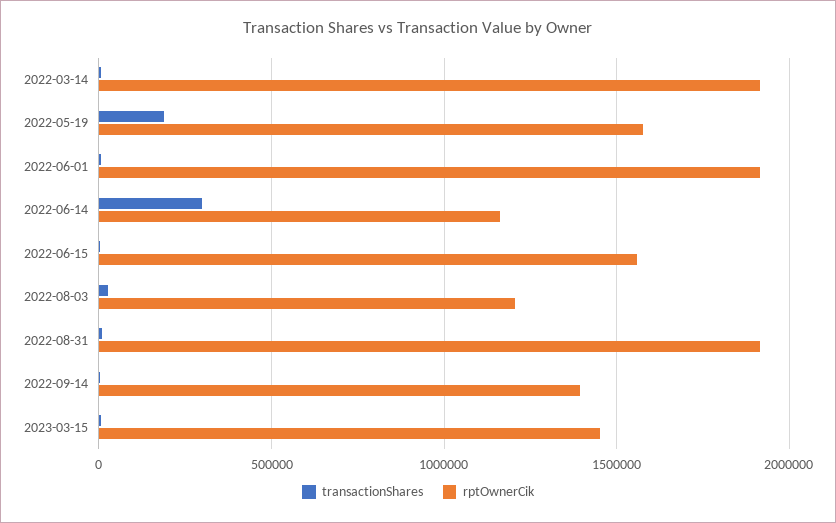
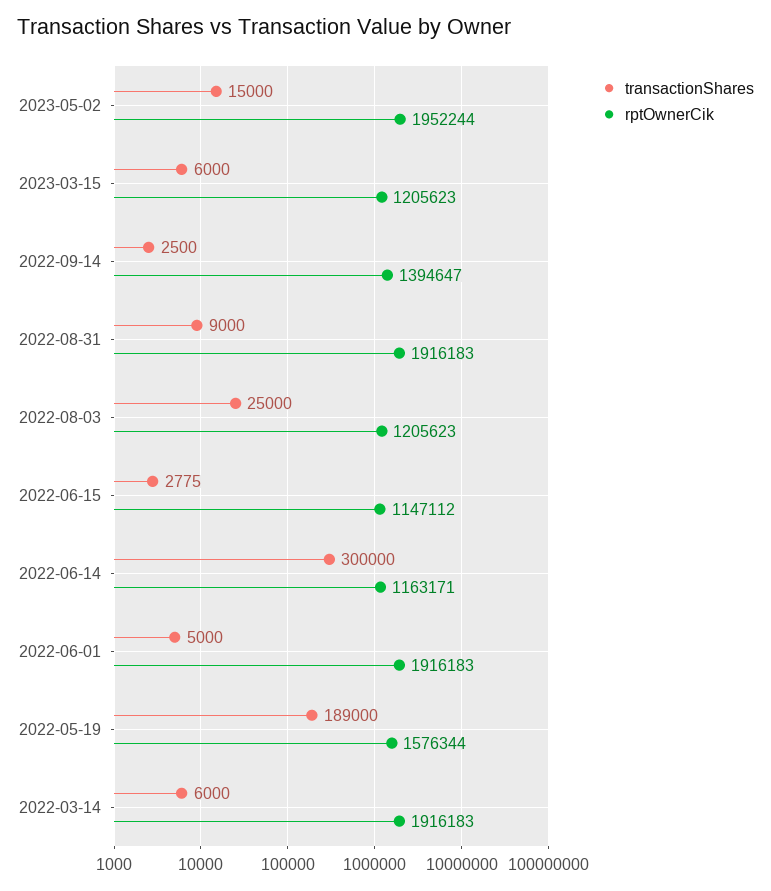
rptOwnerCik, 2022-06-15: 1550000 -> 1147112
rptOwnerCik, 2023-03-15: 1450000 -> 1205623
transactionShares, 2023-05-02: none -> 15000
rptOwnerCik, 2023-05-02: none -> 1952244

